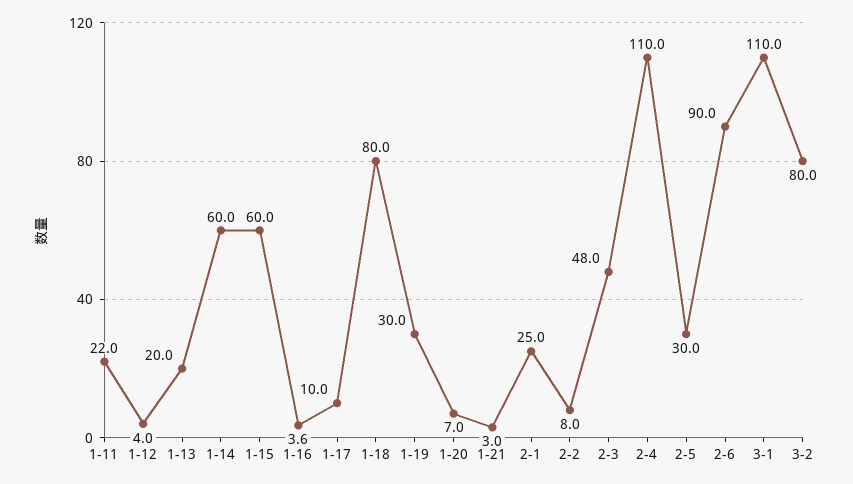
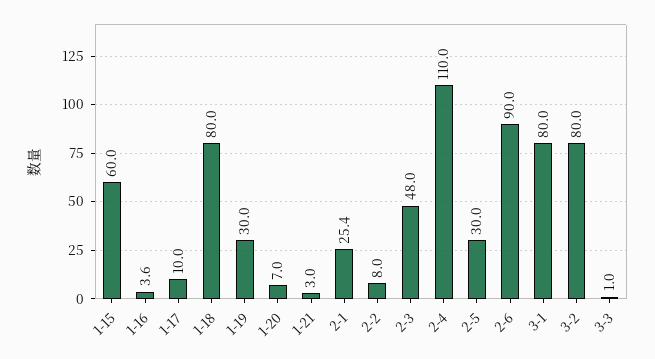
1-11: 22 -> none
1-12: 4 -> none
1-13: 20 -> none
1-14: 60 -> none
2-1: 25 -> 25.4
3-1: 110 -> 80
3-3: none -> 1

